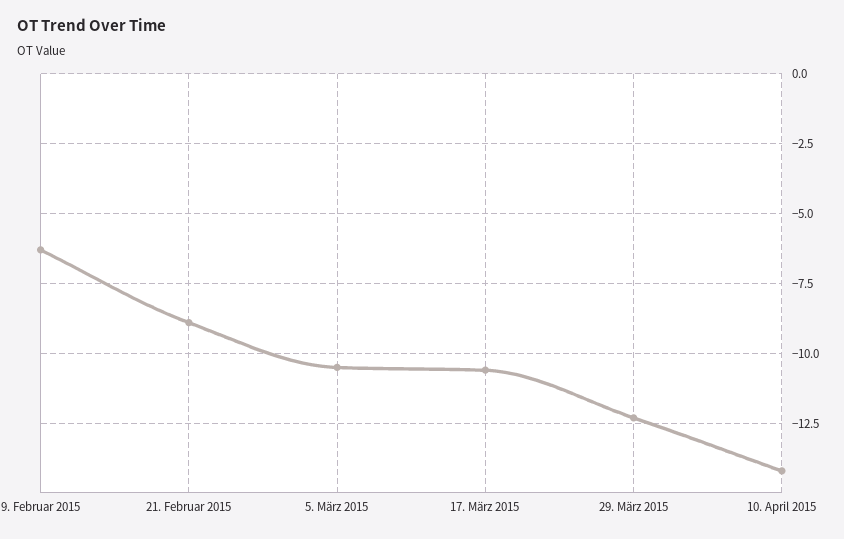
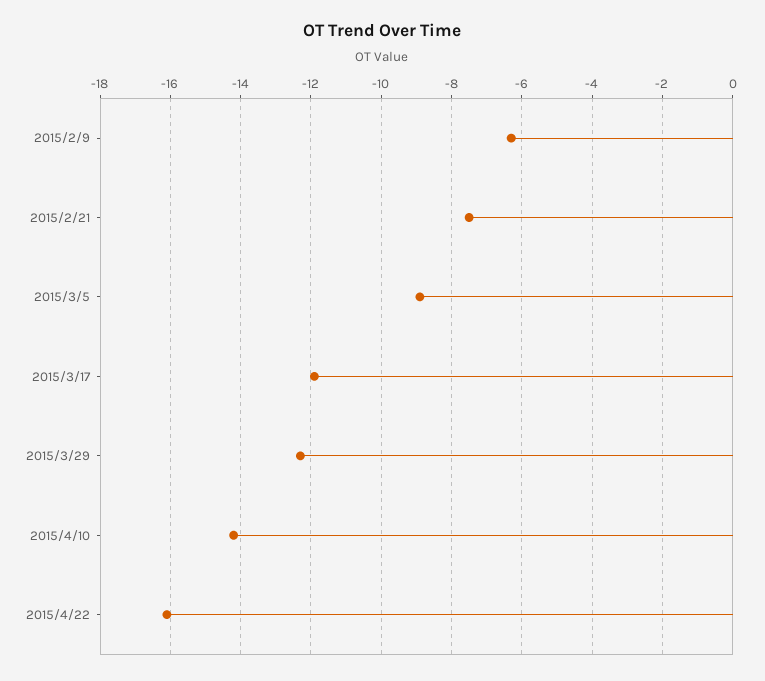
21. Februar 2015: -9 -> -7.5
5. März 2015: -10.5 -> -9
17. März 2015: -10.5 -> -12
2015/4/22: none -> -16

